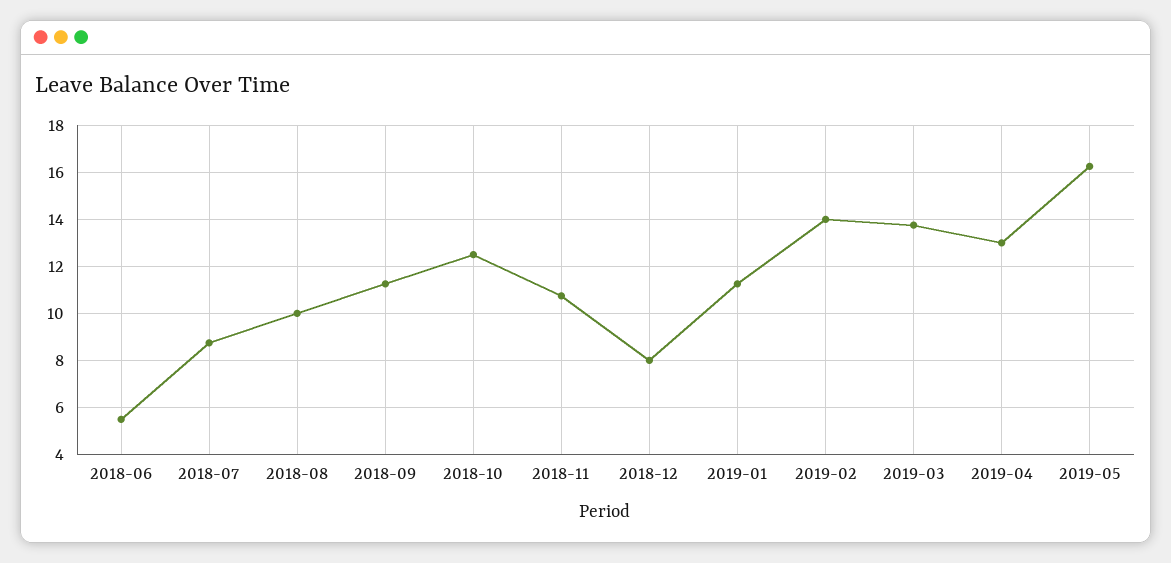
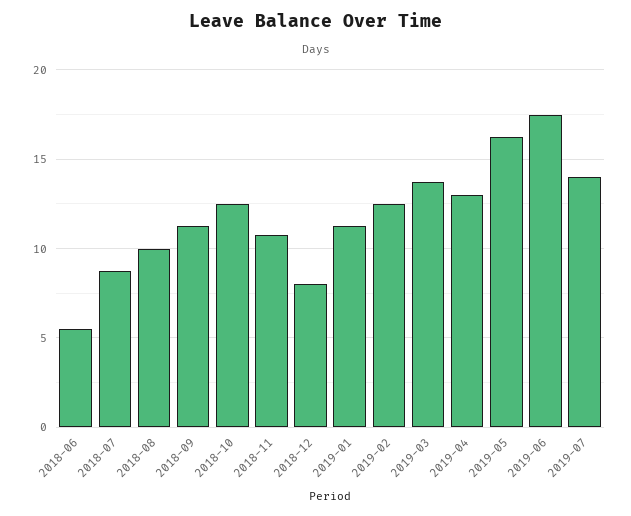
2019-02: 14 -> 12.5
2019-06: none -> 17.5
2019-07: none -> 14

